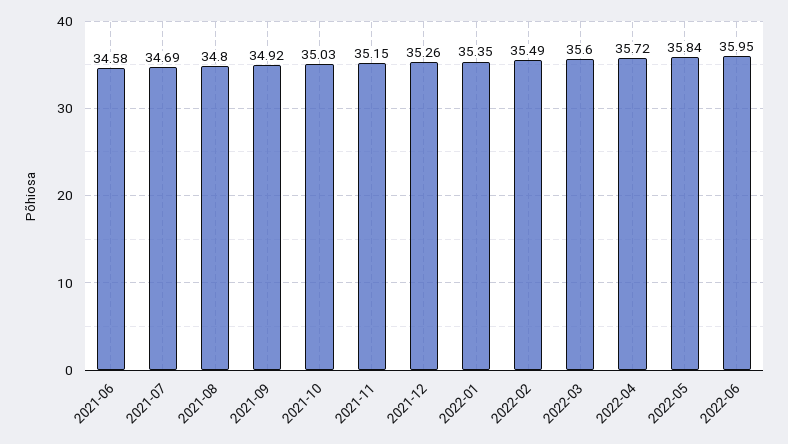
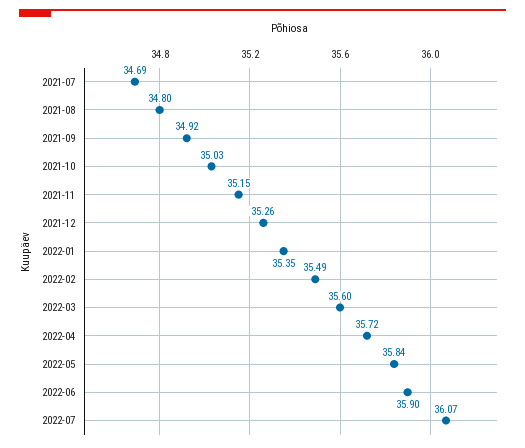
2021-06: 34.58 -> none
2022-06: 35.95 -> 35.9
2022-07: none -> 36.07

